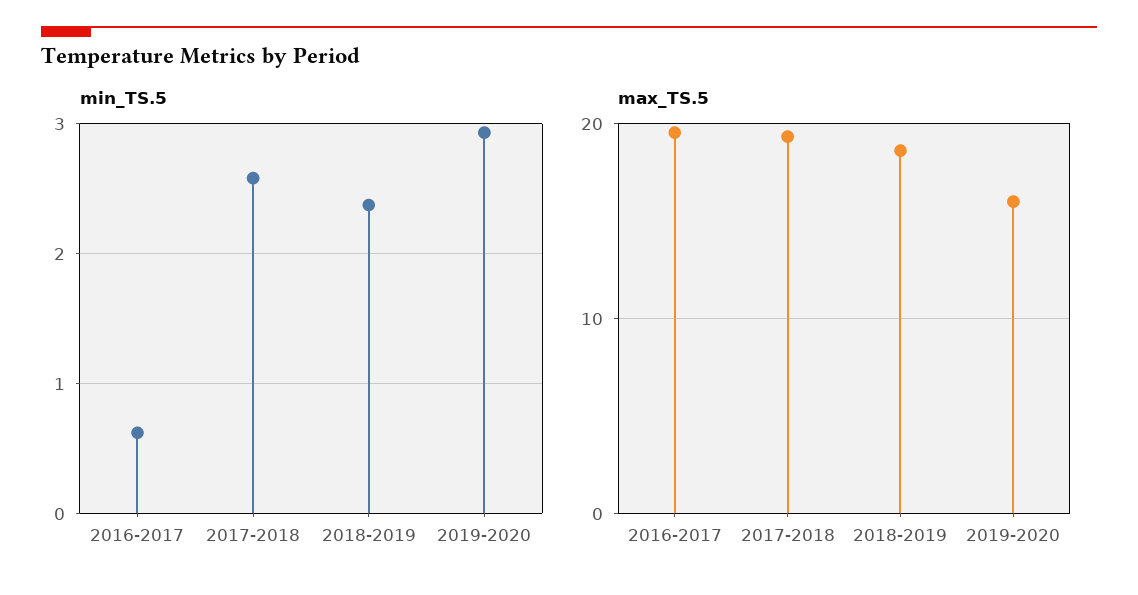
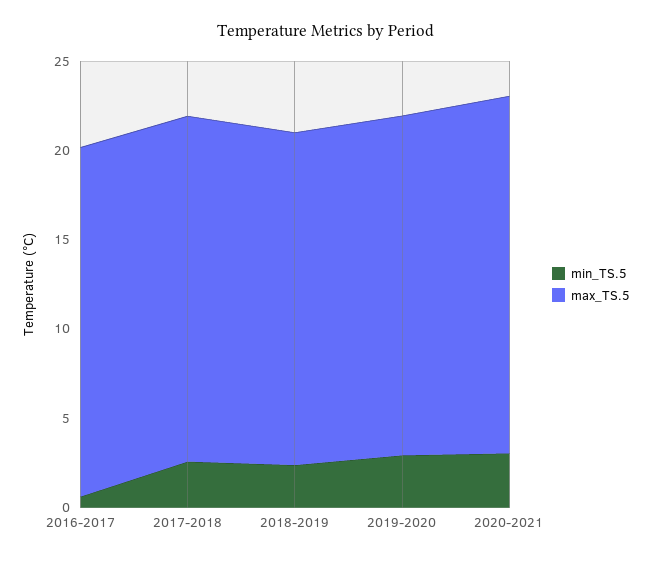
max_TS.5, 2019-2020: 16 -> 19
min_TS.5, 2020-2021: none -> 3
max_TS.5, 2020-2021: none -> 20

